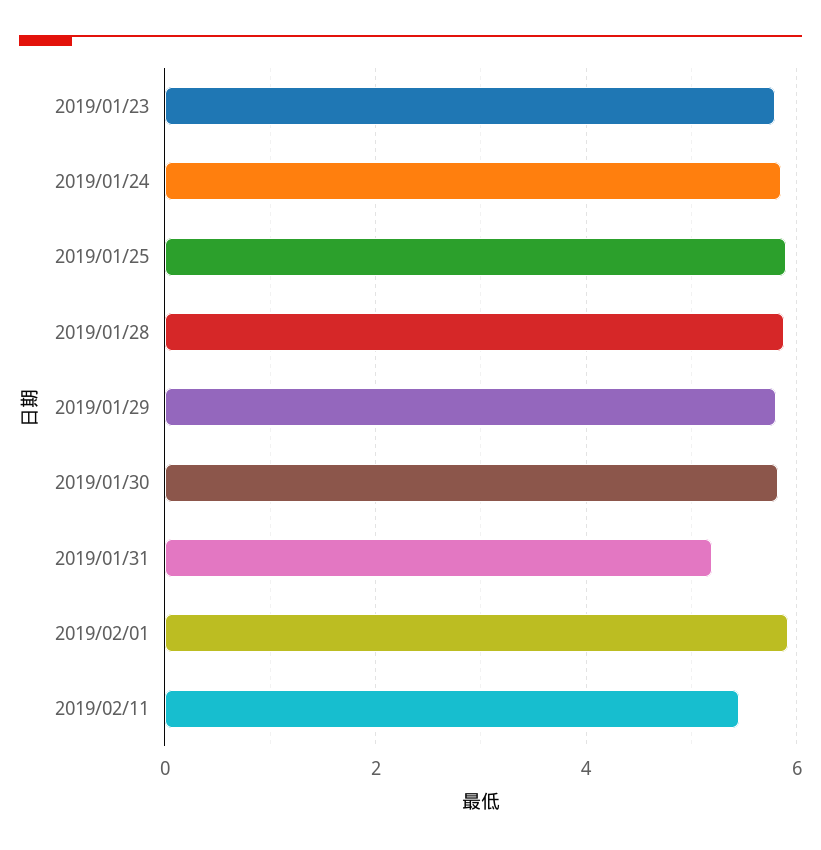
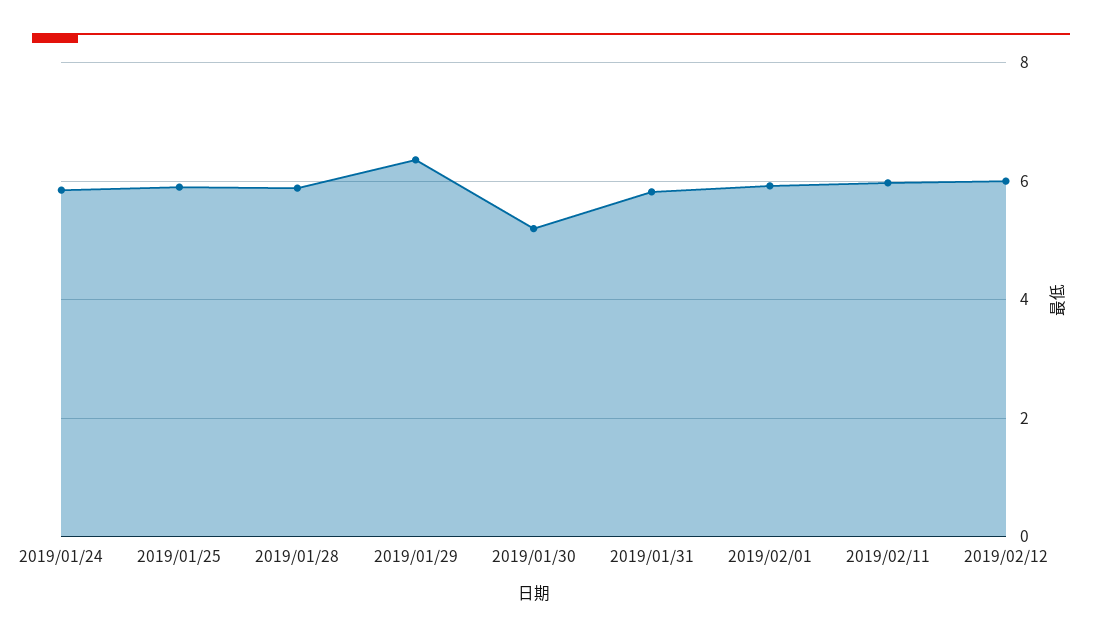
2019/01/23: 5.8 -> none
2019/01/29: 5.8 -> 6.4
2019/01/30: 5.8 -> 5.2
2019/01/31: 5.2 -> 5.8
2019/02/11: 5.4 -> 6
2019/02/12: none -> 6

